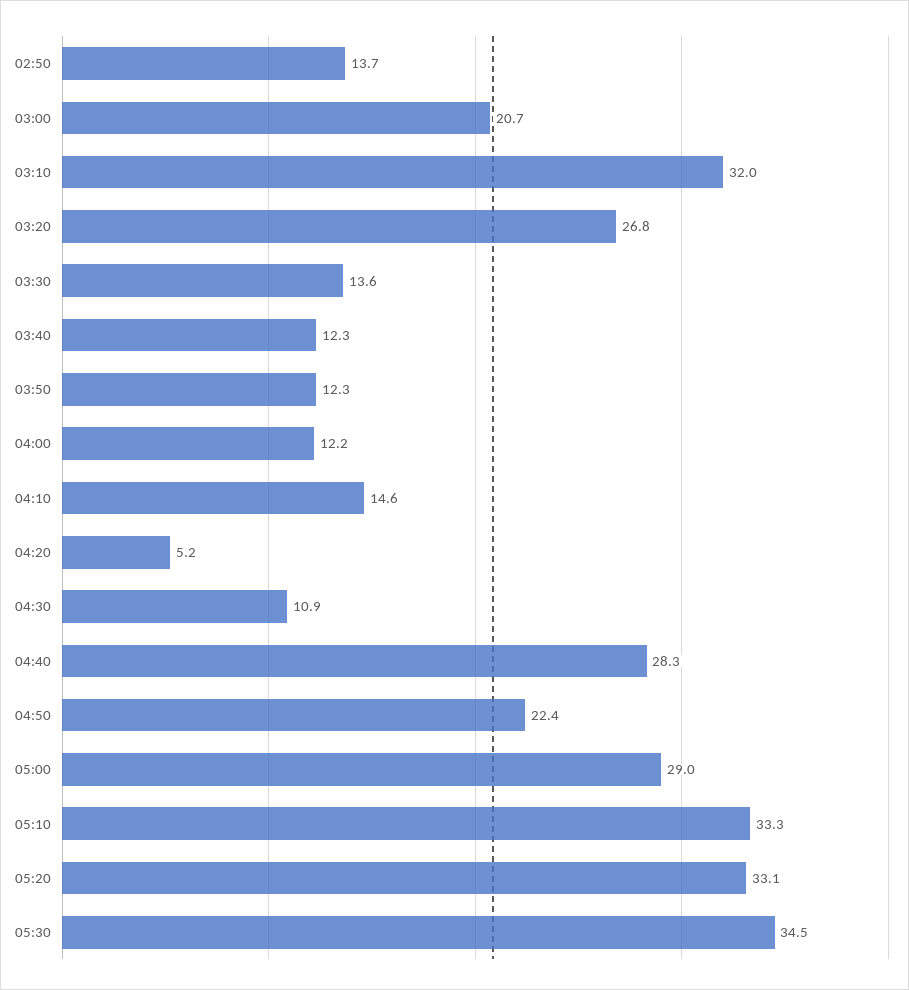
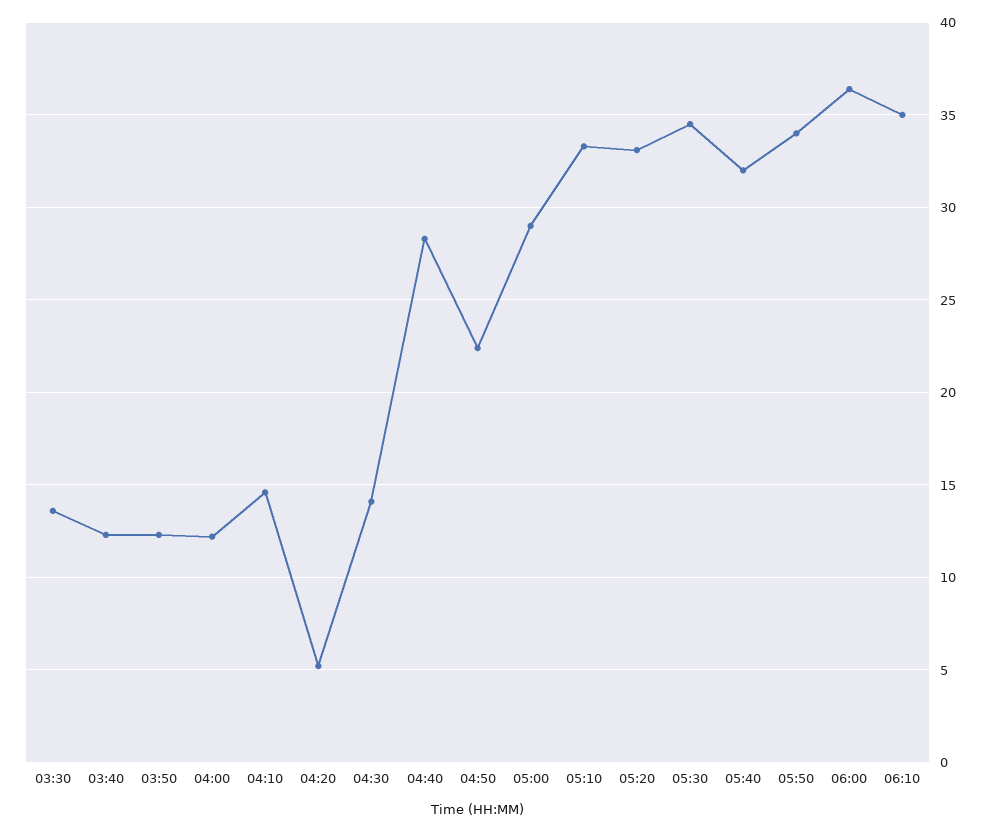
02:50: 13.7 -> none
03:00: 20.7 -> none
03:10: 32 -> none
03:20: 26.8 -> none
04:30: 10.9 -> 14
05:40: none -> 32
05:50: none -> 34
06:00: none -> 36.5
06:10: none -> 35

